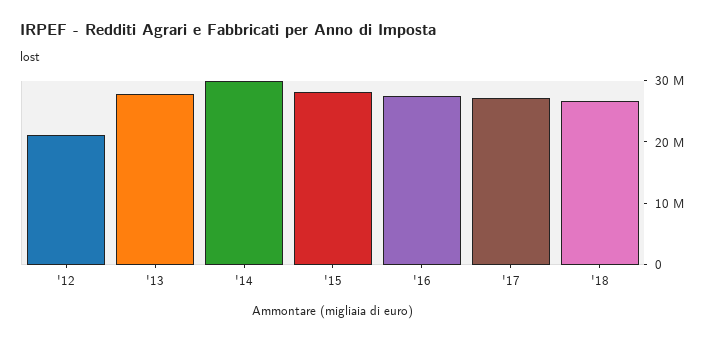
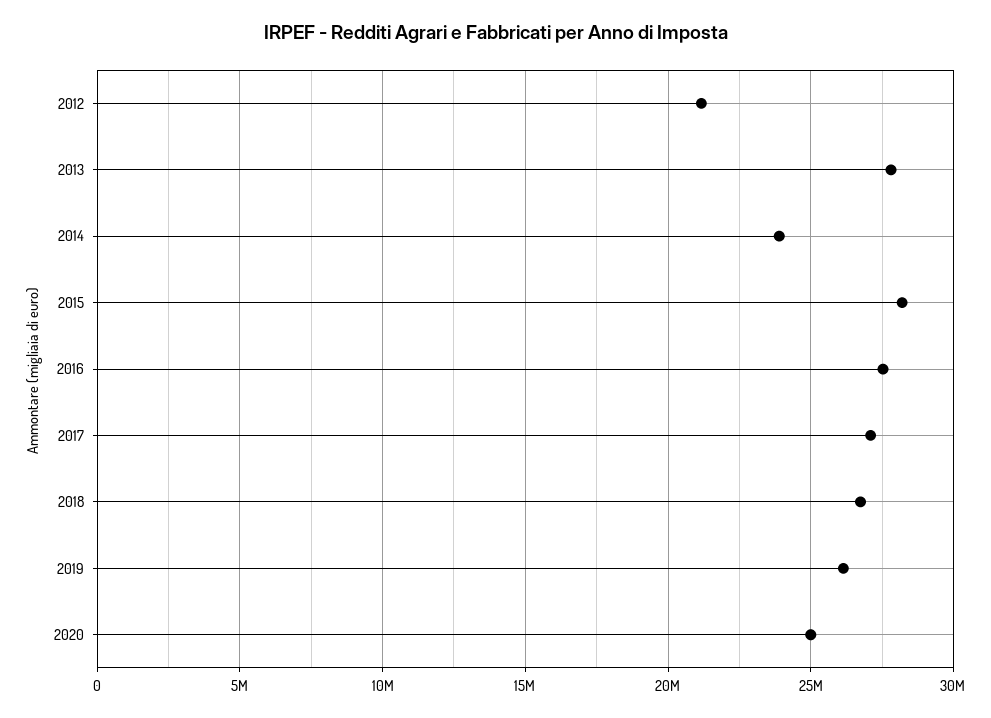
'14: 30000000 -> 24000000
2019: none -> 26000000
2020: none -> 25000000

